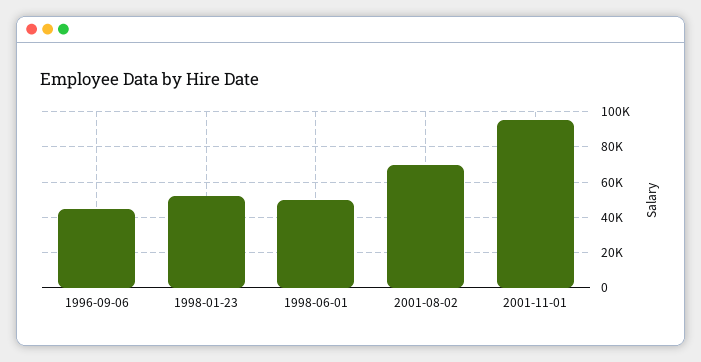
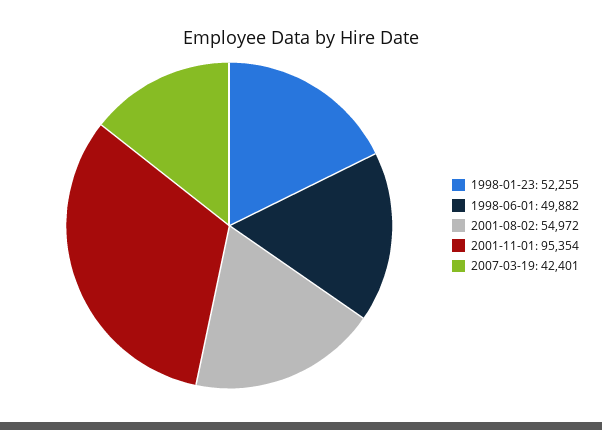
1996-09-06: 45000 -> none
2001-08-02: 70000 -> 54972
2007-03-19: none -> 42401

